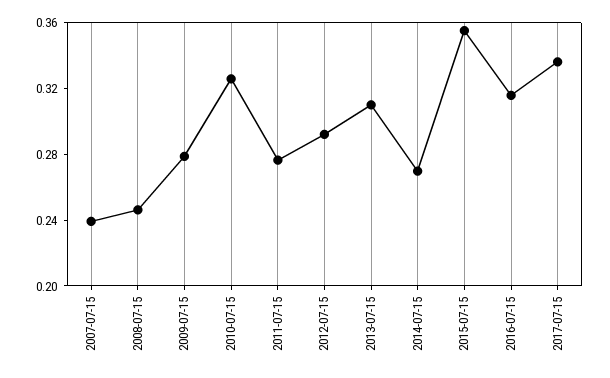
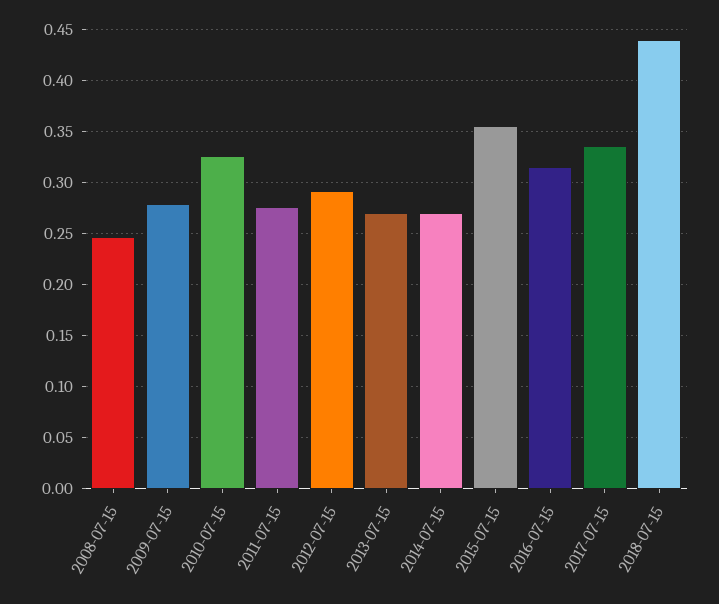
2007-07-15: 0.24 -> none
2013-07-15: 0.31 -> 0.27
2018-07-15: none -> 0.44

